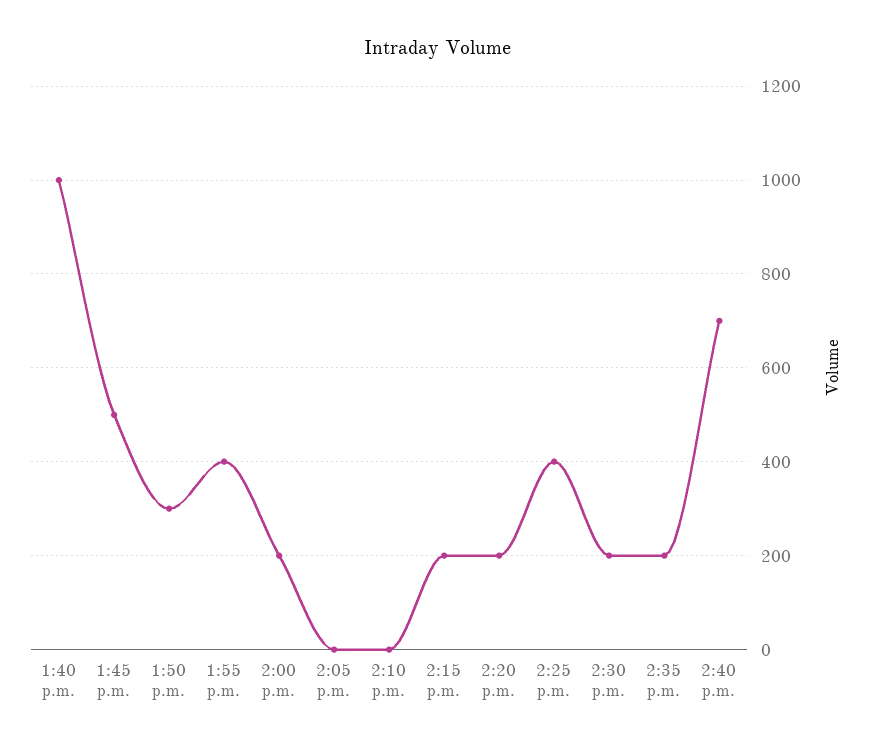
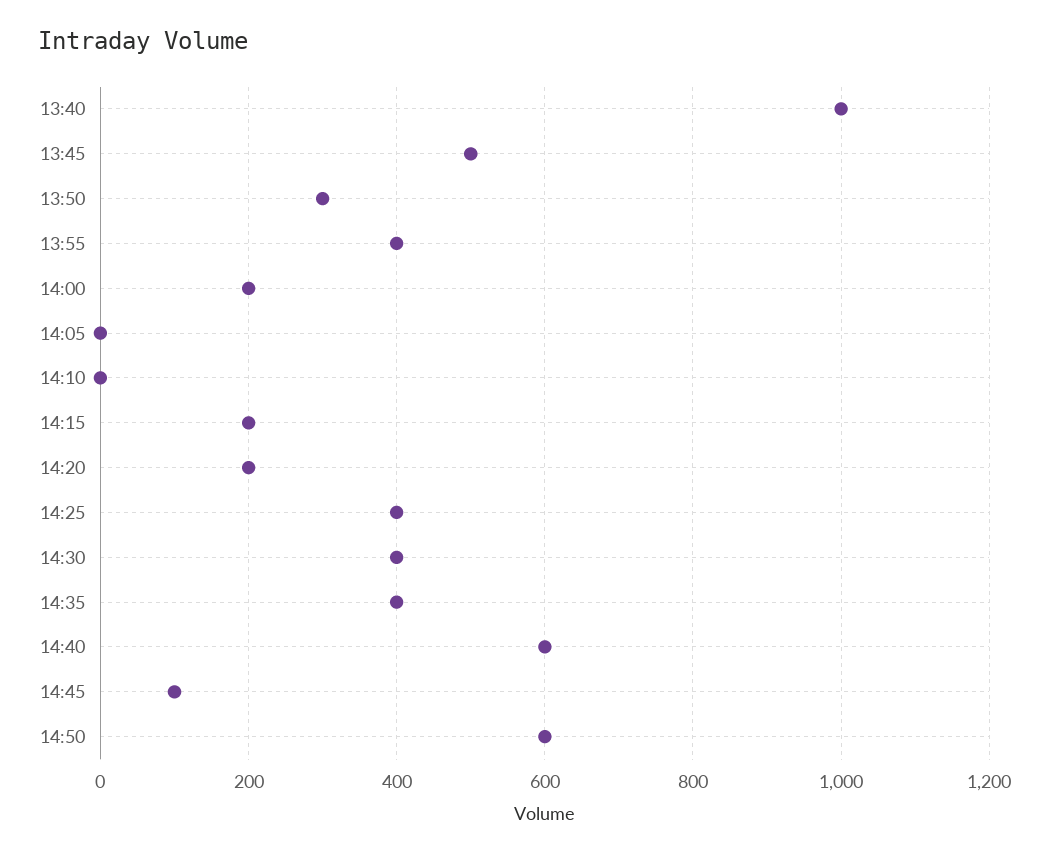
2:30 p.m.: 200 -> 400
2:35 p.m.: 200 -> 400
2:40 p.m.: 700 -> 600
14:45: none -> 100
14:50: none -> 600

